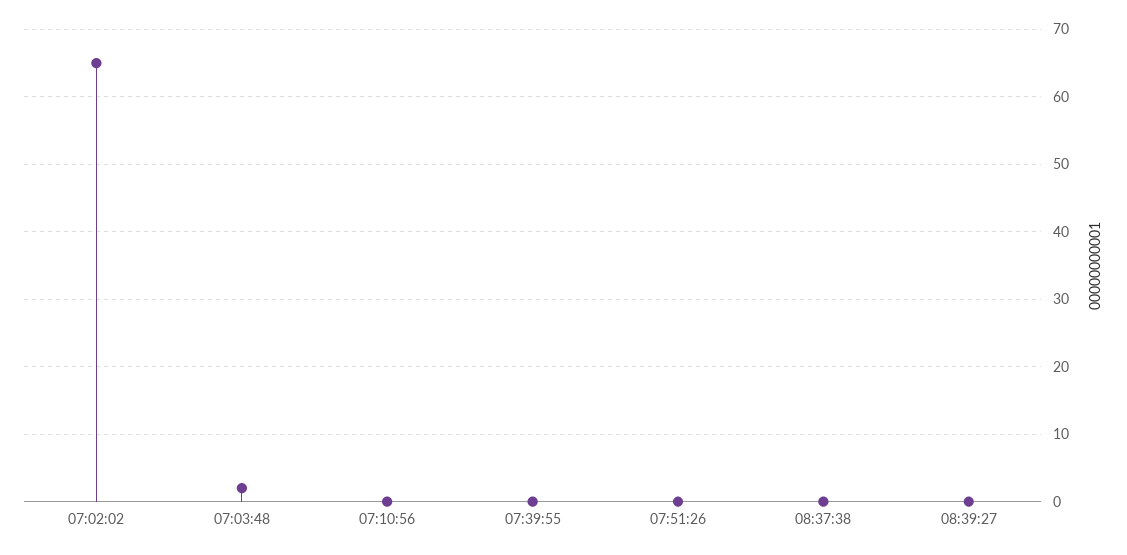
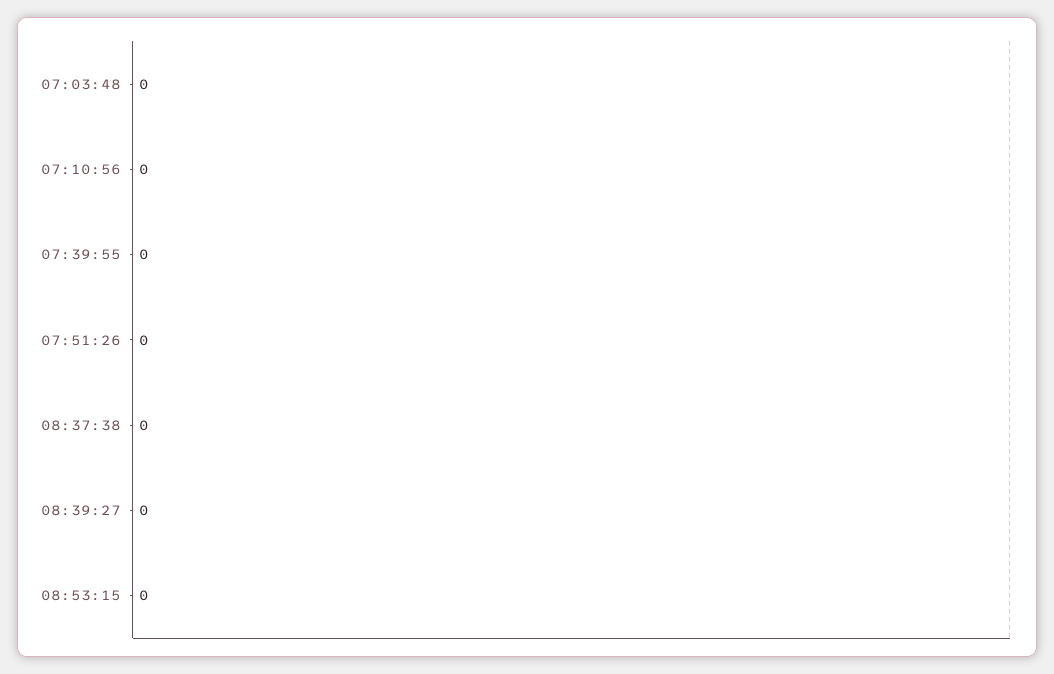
07:02:02: 65 -> none
07:03:48: 2 -> 0
08:53:15: none -> 0

